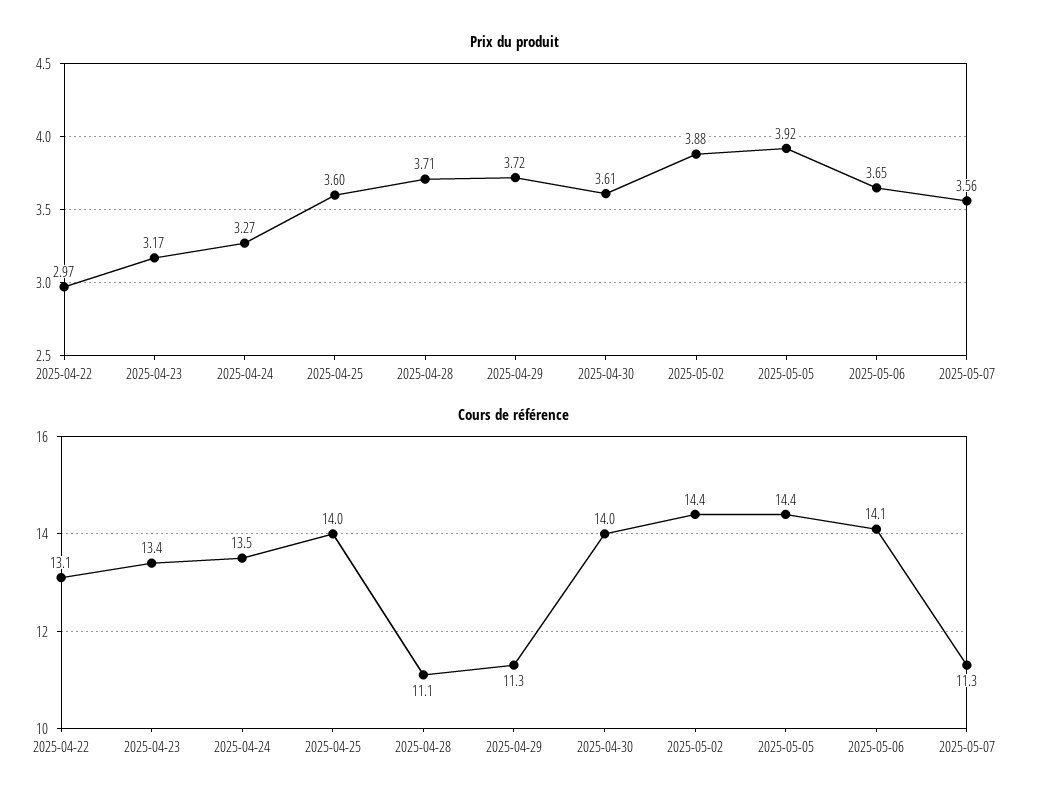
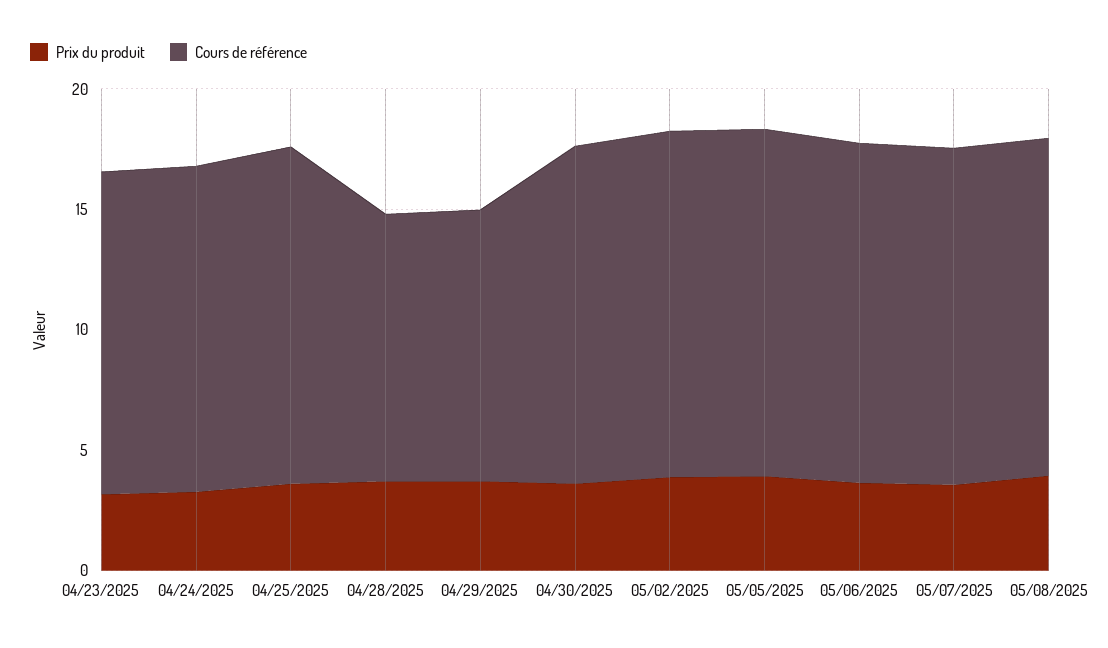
Prix du produit, 2025-04-22: 2.97 -> none
Cours de référence, 2025-04-22: 13.1 -> none
Cours de référence, 2025-05-07: 11.3 -> 14
Prix du produit, 05/08/2025: none -> 4
Cours de référence, 05/08/2025: none -> 14

